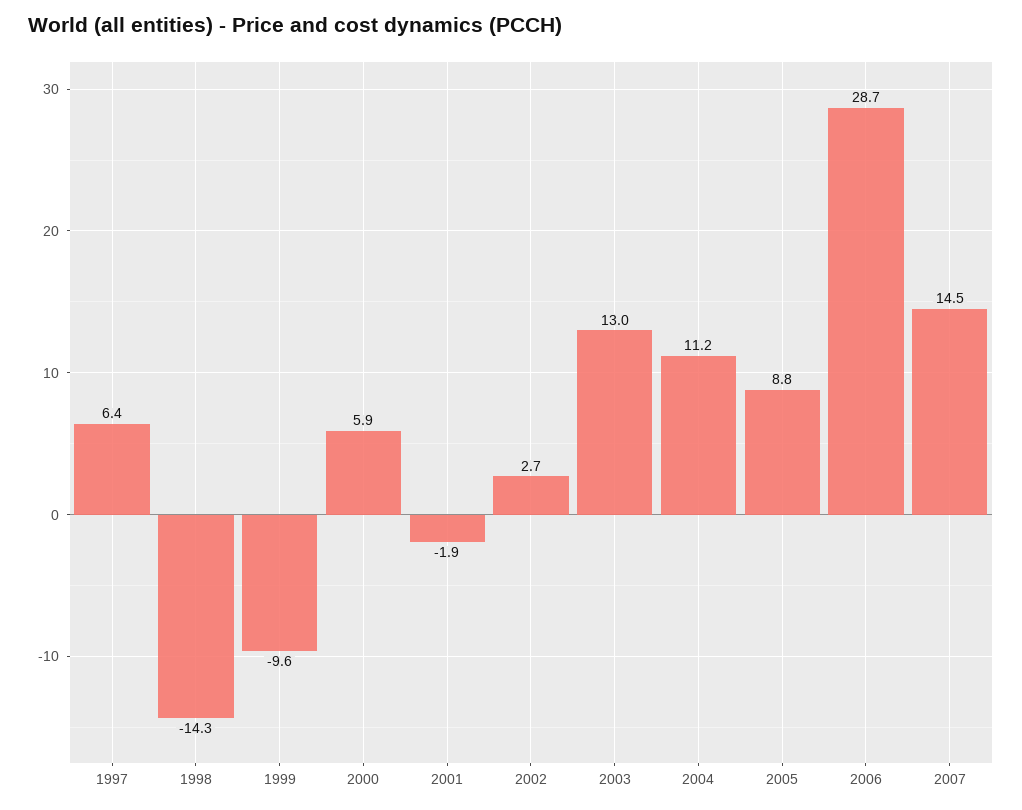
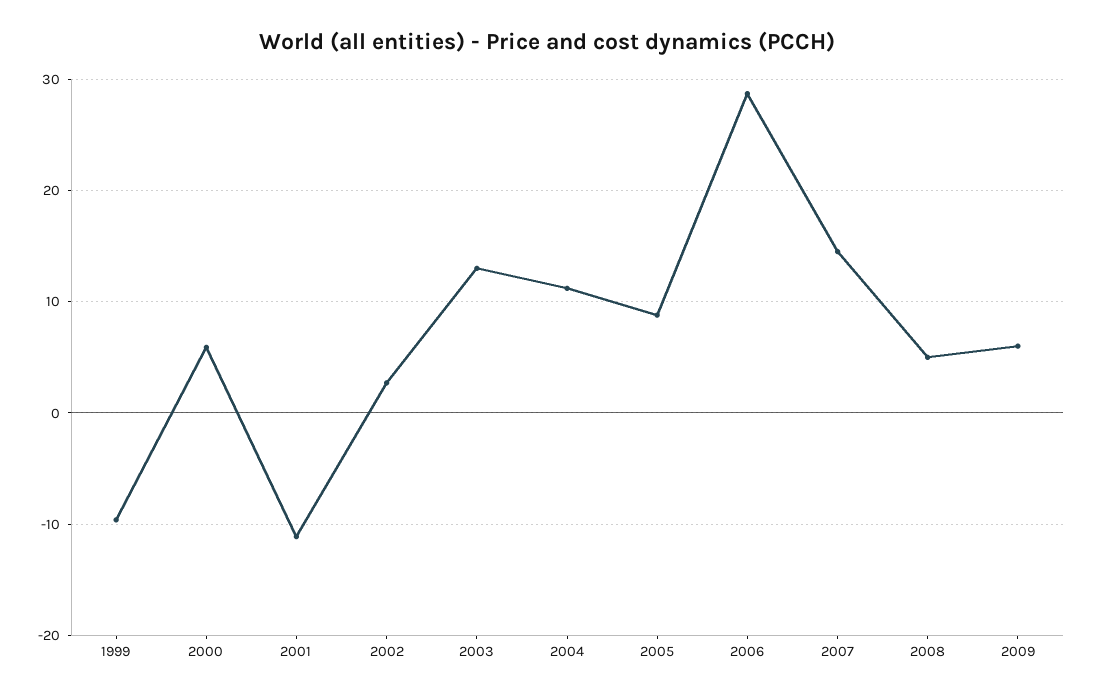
1997: 6.4 -> none
1998: -14.3 -> none
2001: -1.9 -> -11
2008: none -> 5
2009: none -> 6

